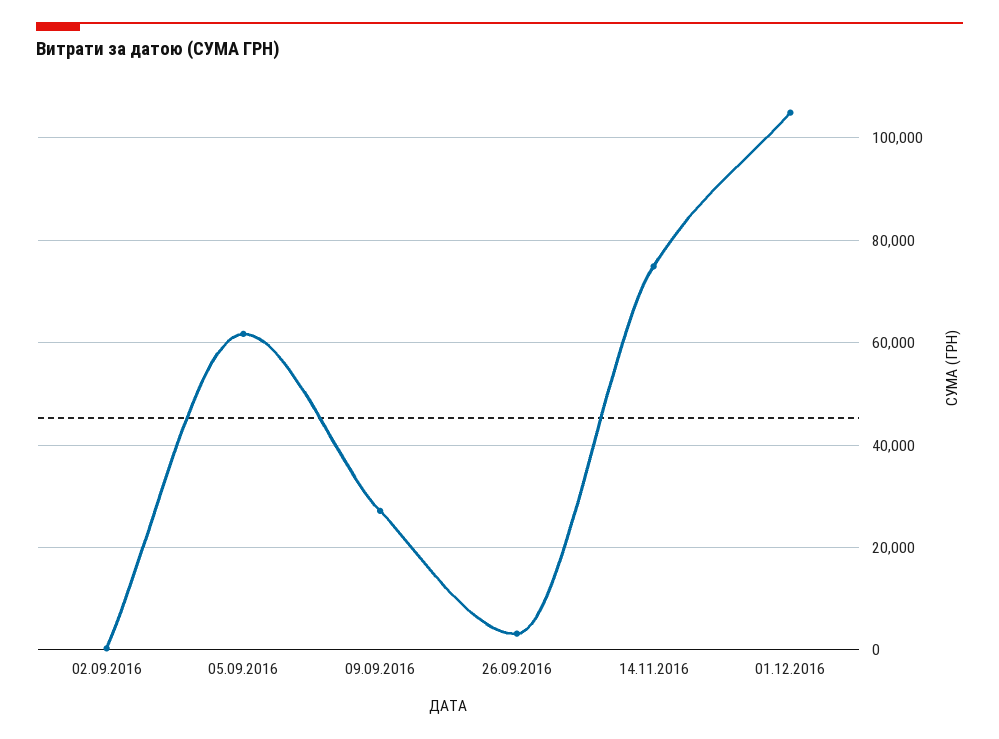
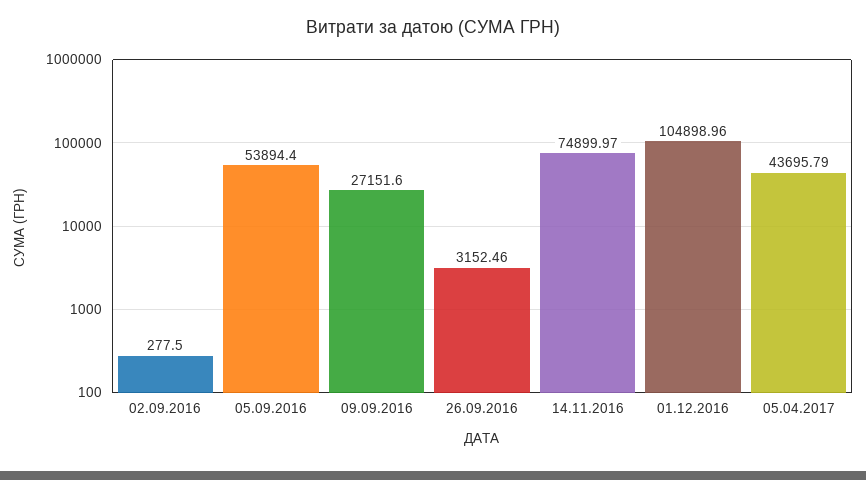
05.09.2016: 62000 -> 53894.4
05.04.2017: none -> 43695.79

